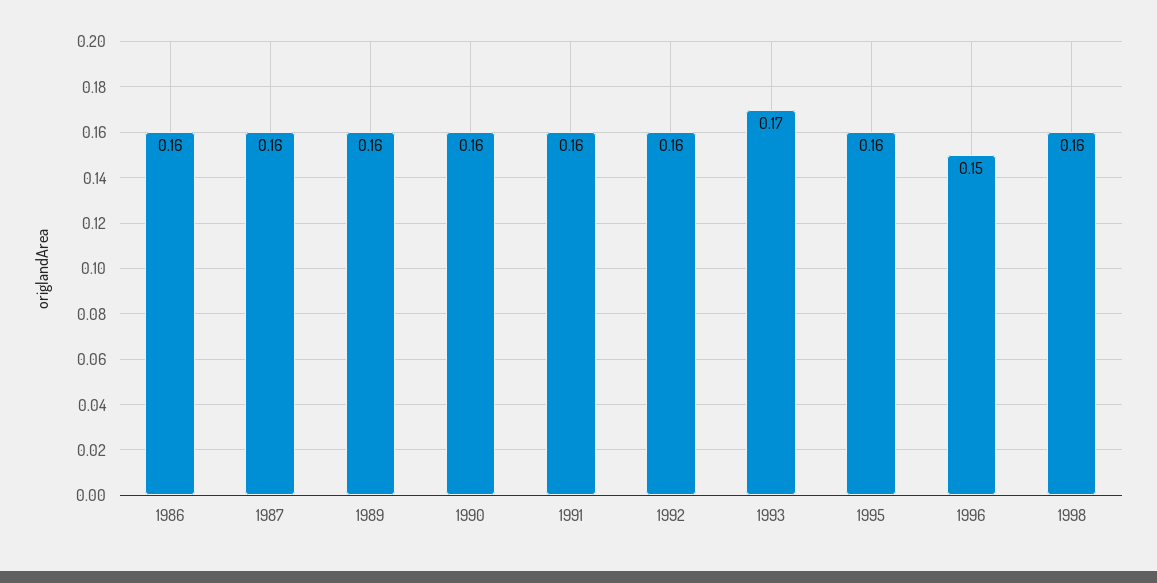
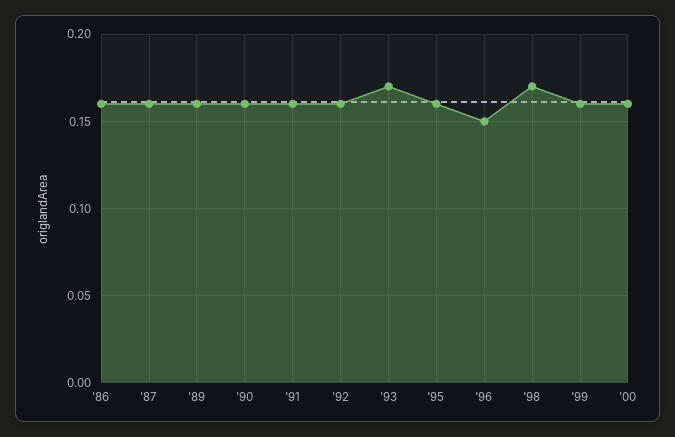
1998: 0.16 -> 0.17
'99: none -> 0.16
'00: none -> 0.16

